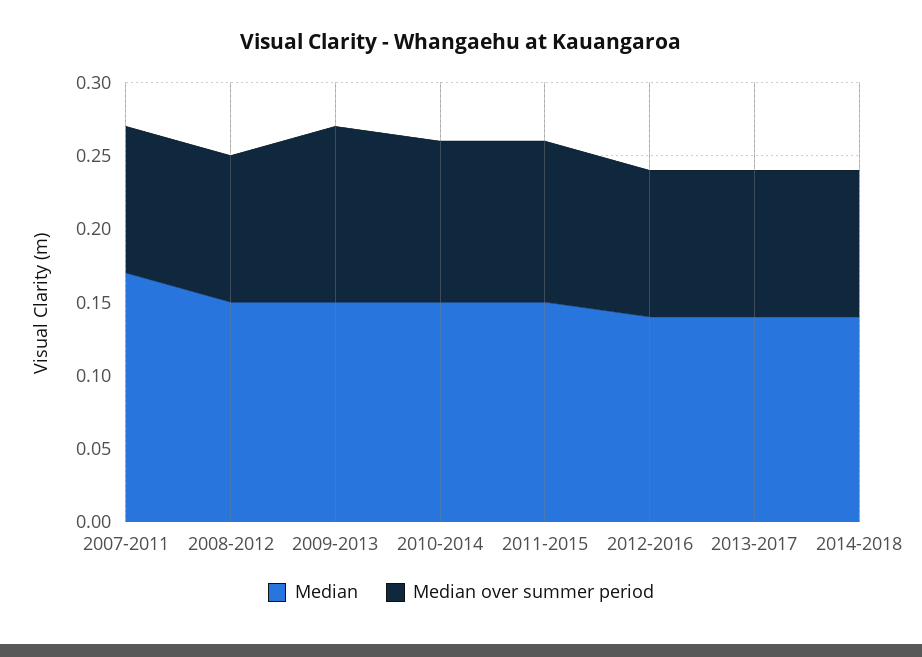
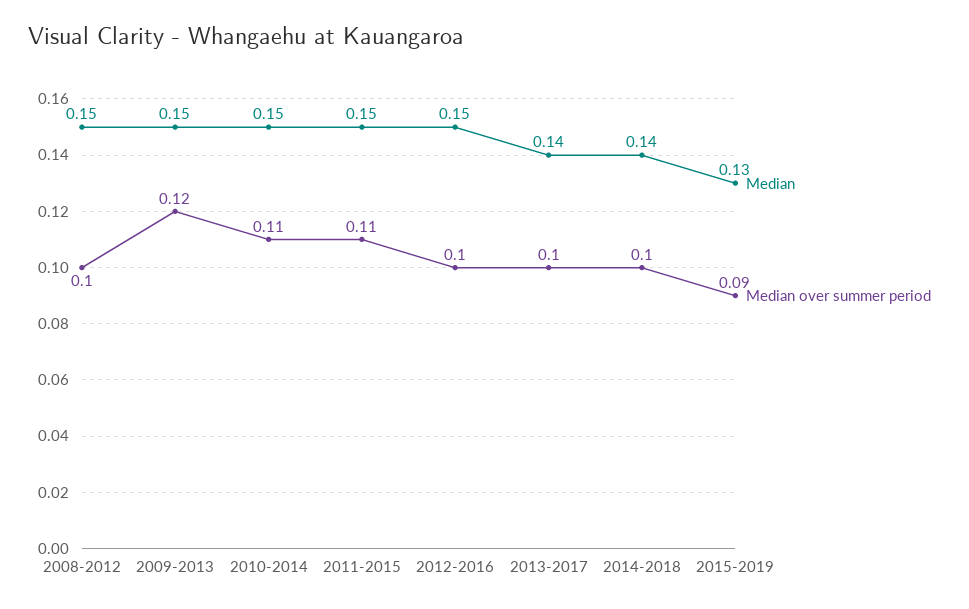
Median, 2007-2011: 0.17 -> none
Median over summer period, 2007-2011: 0.1 -> none
Median, 2012-2016: 0.14 -> 0.15
Median, 2015-2019: none -> 0.13
Median over summer period, 2015-2019: none -> 0.09

